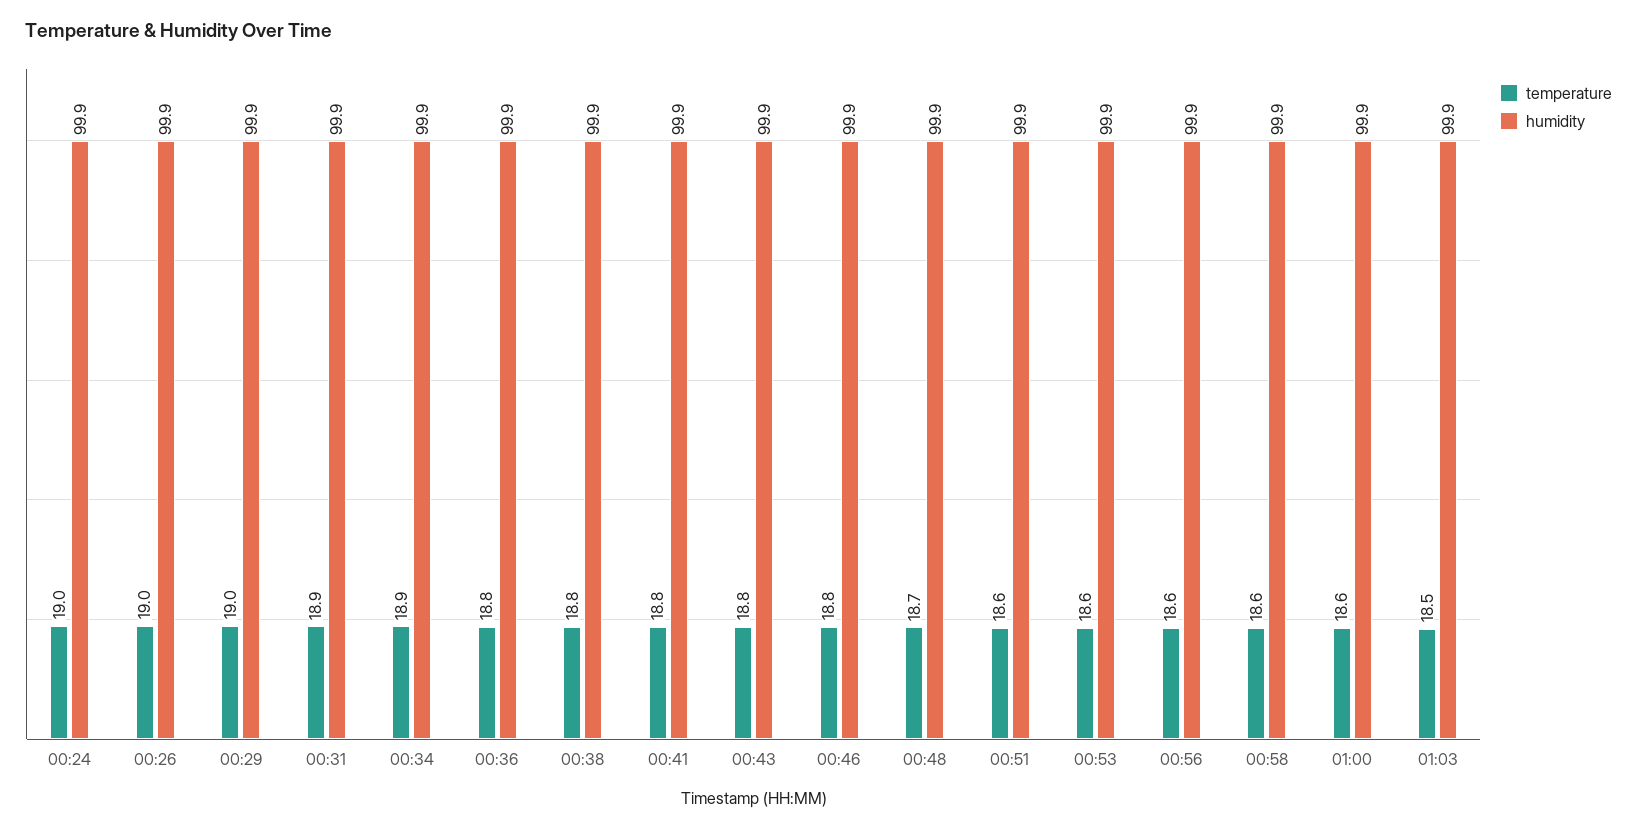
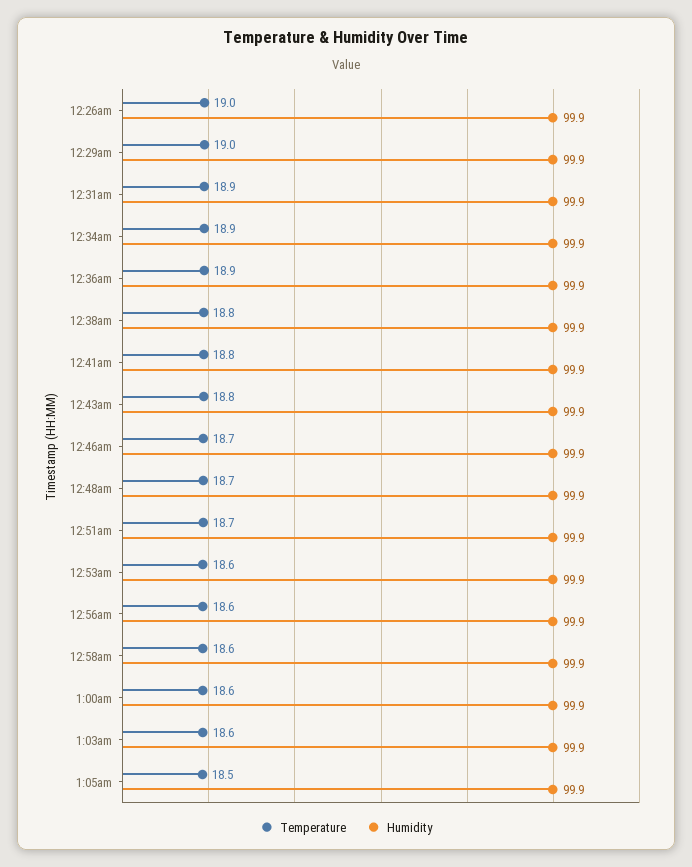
temperature, 00:24: 19 -> none
humidity, 00:24: 99.9 -> none
temperature, 00:36: 18.8 -> 18.9
temperature, 00:46: 18.8 -> 18.7
temperature, 00:51: 18.6 -> 18.7
temperature, 01:03: 18.5 -> 18.6
temperature, 1:05am: none -> 18.5
humidity, 1:05am: none -> 99.9

